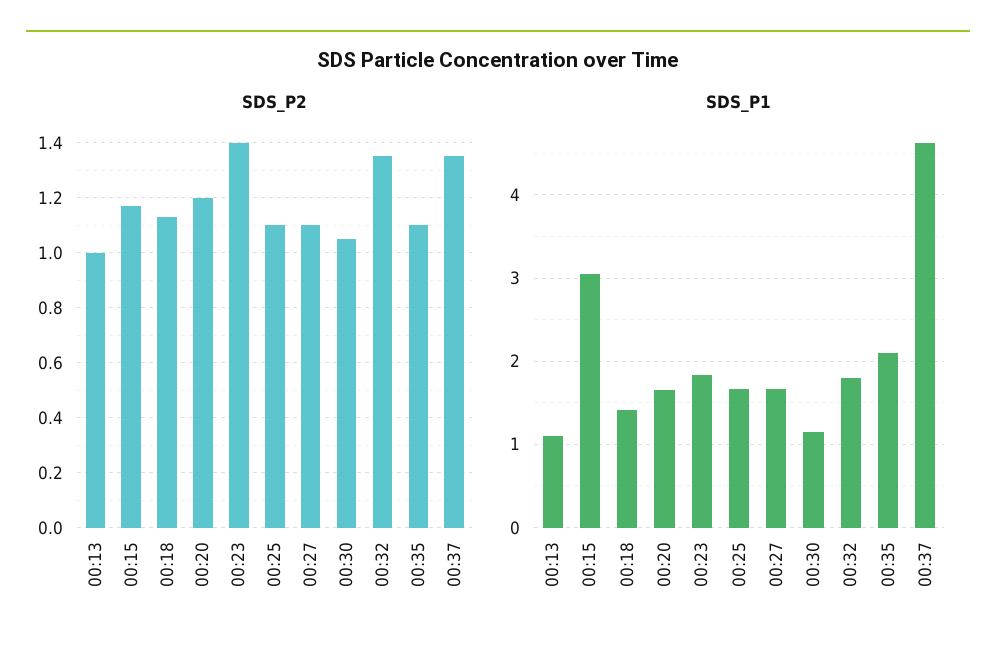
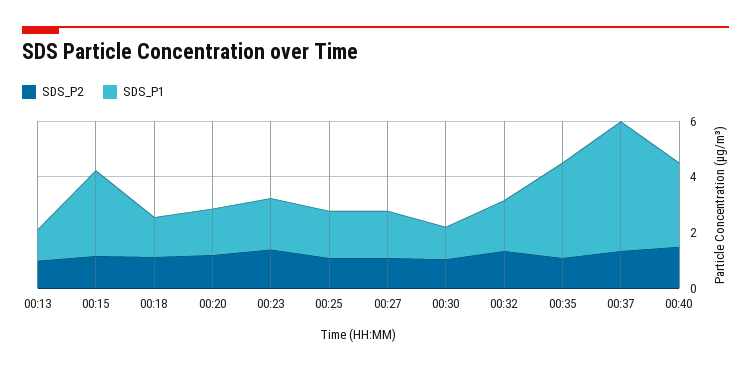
SDS_P1, 00:35: 2.1 -> 3.5
SDS_P2, 00:40: none -> 1.5
SDS_P1, 00:40: none -> 3

